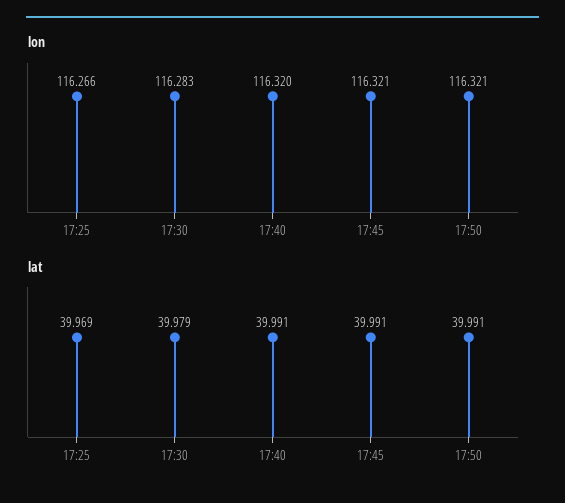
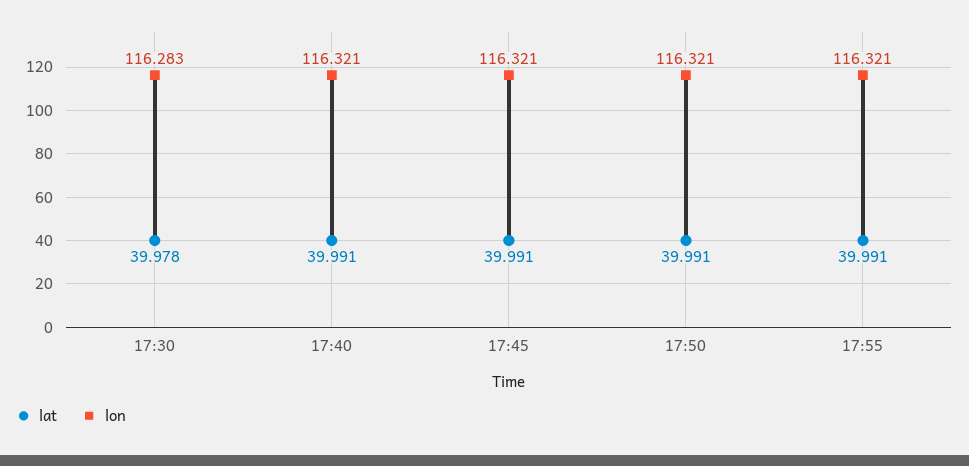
lon, 17:25: 116.266 -> none
lon, 17:40: 116.32 -> 116.321
lat, 17:25: 39.969 -> none
lat, 17:30: 39.979 -> 39.978
lat, 17:55: none -> 39.991
lon, 17:55: none -> 116.321

